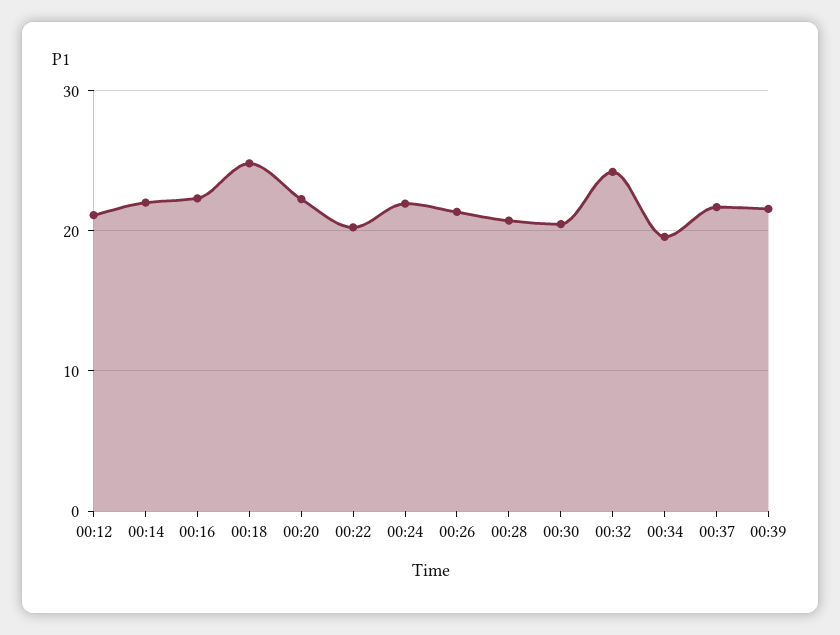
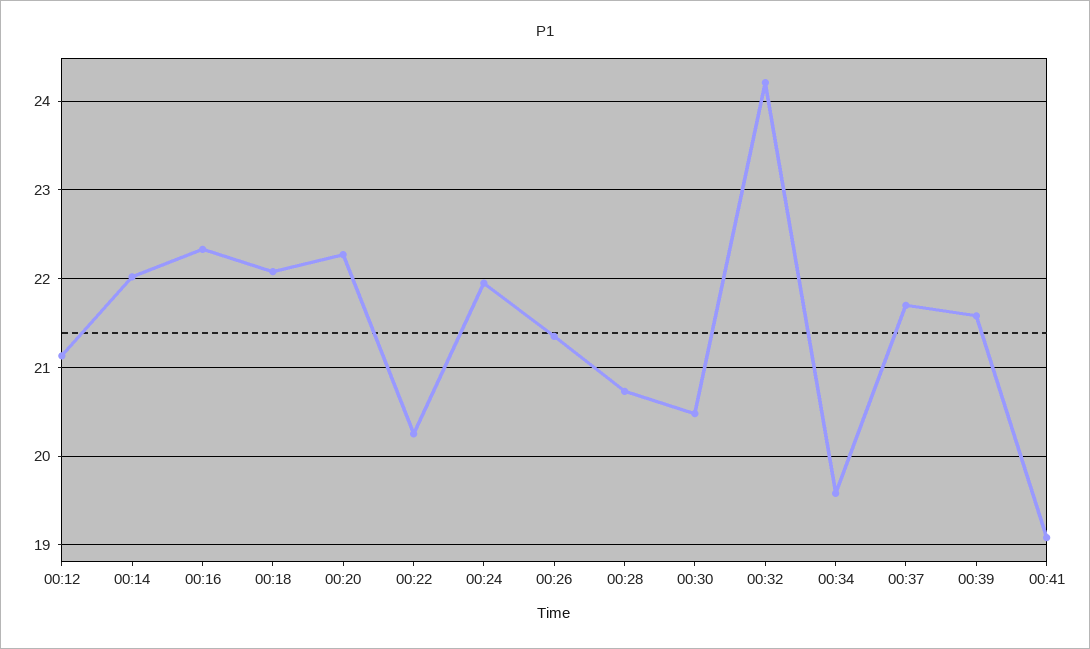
00:18: 25 -> 22.1
00:41: none -> 19.1

